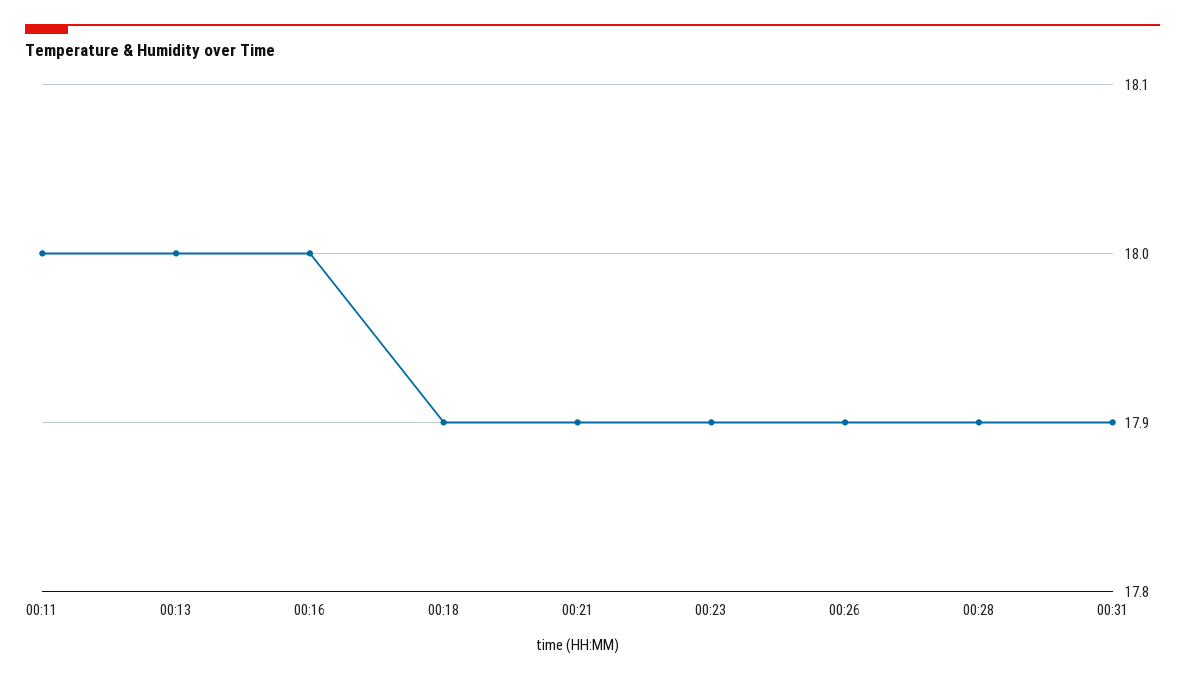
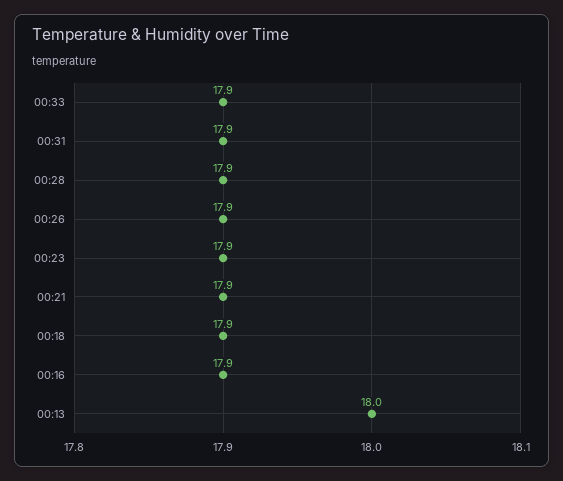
00:11: 18 -> none
00:16: 18 -> 17.9
00:33: none -> 17.9

